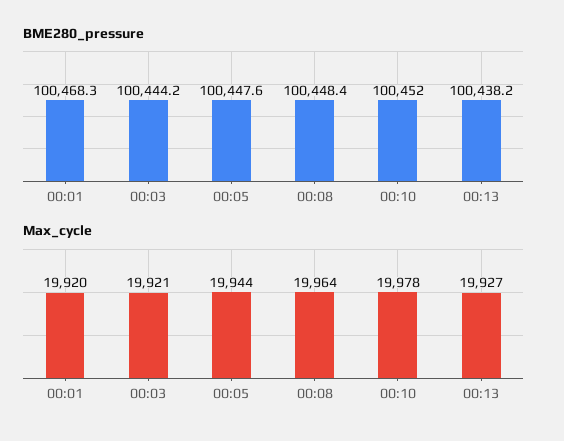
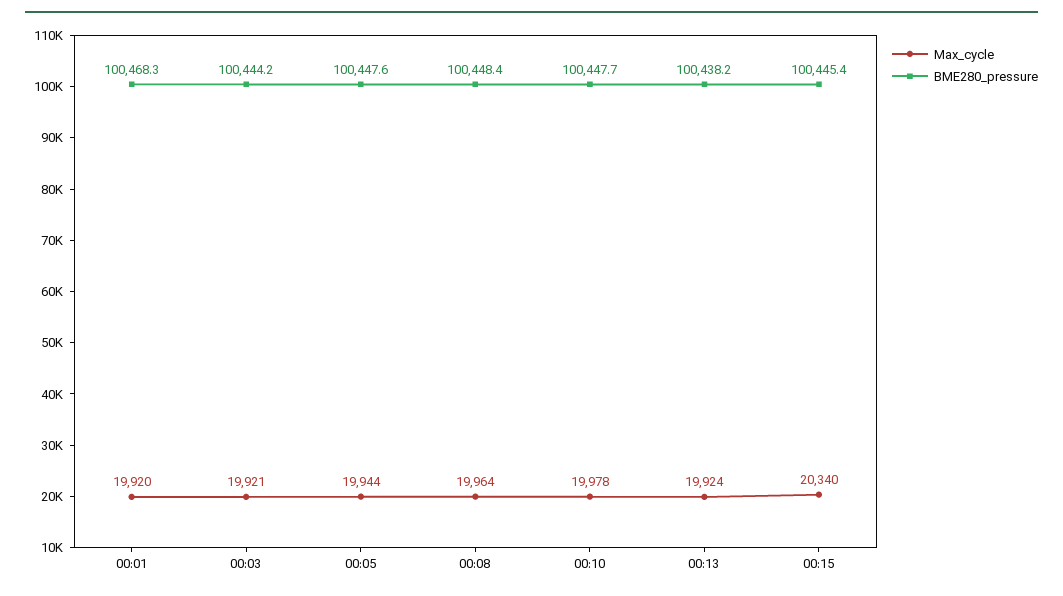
BME280_pressure, 00:10: 100452 -> 100447.7
Max_cycle, 00:13: 19927 -> 19924
Max_cycle, 00:15: none -> 20340
BME280_pressure, 00:15: none -> 100445.4

